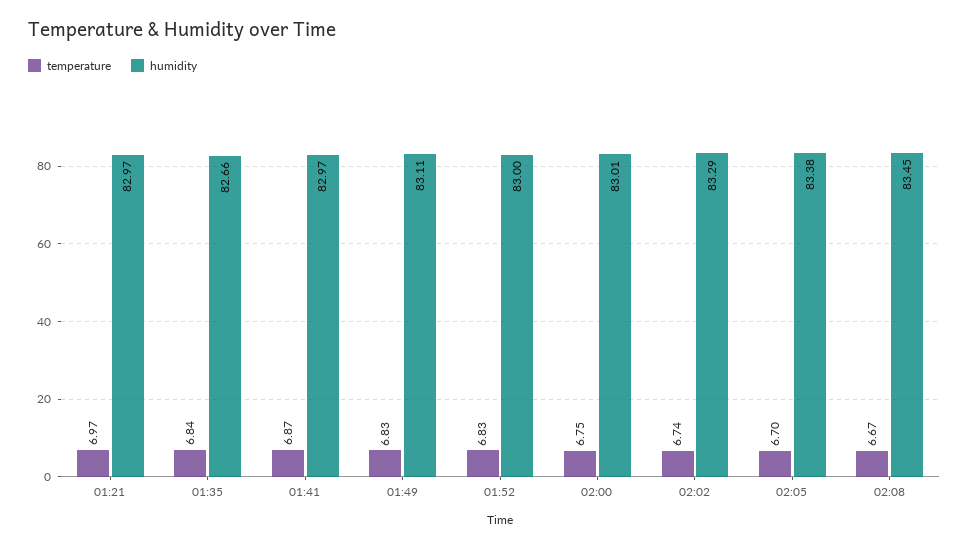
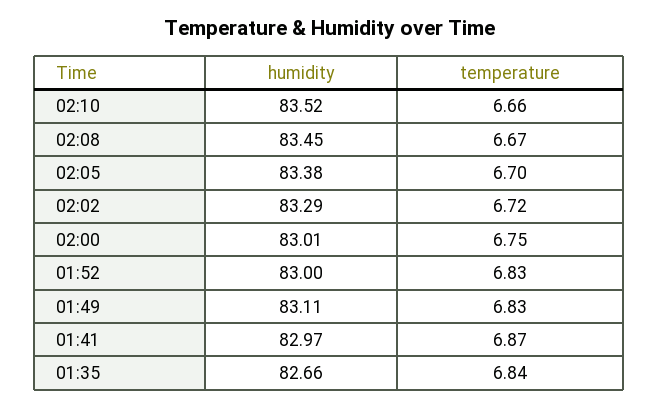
temperature, 01:21: 6.97 -> none
humidity, 01:21: 82.97 -> none
temperature, 02:02: 6.74 -> 6.72
humidity, 02:10: none -> 83.52
temperature, 02:10: none -> 6.66

